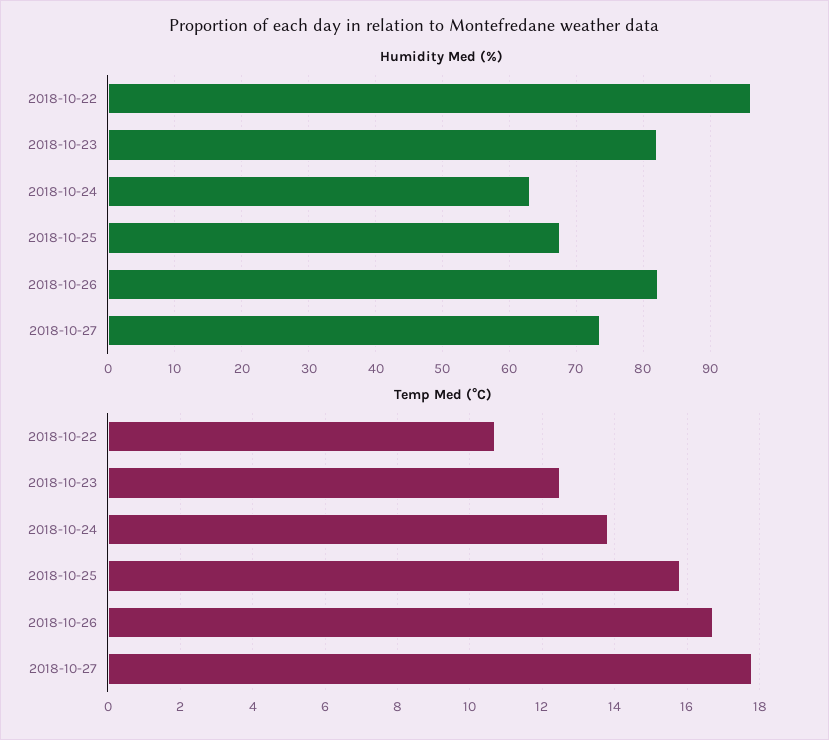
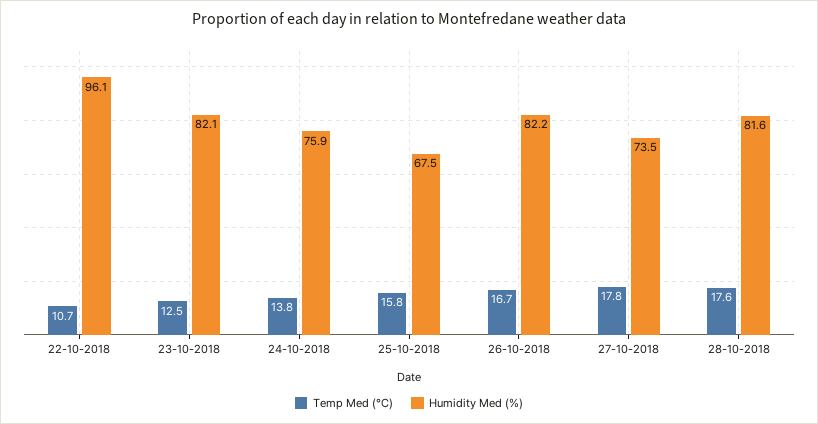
Humidity Med (%), 2018-10-24: 63 -> 75.9
Temp Med (°C), 28-10-2018: none -> 17.6
Humidity Med (%), 28-10-2018: none -> 81.6

